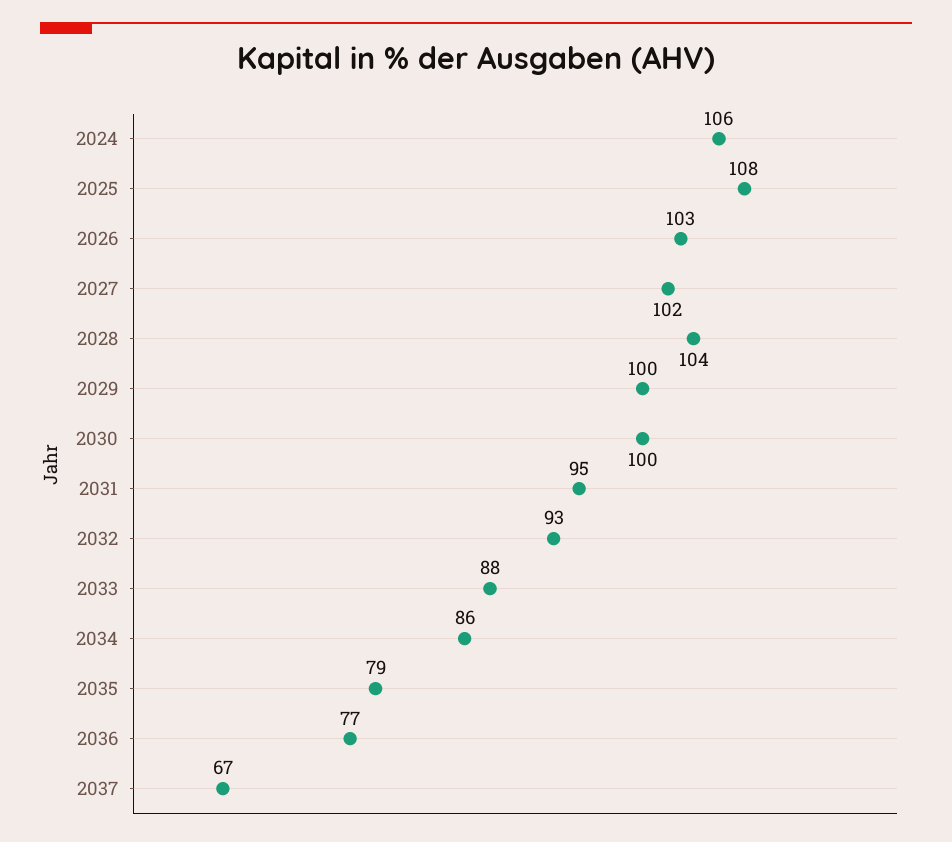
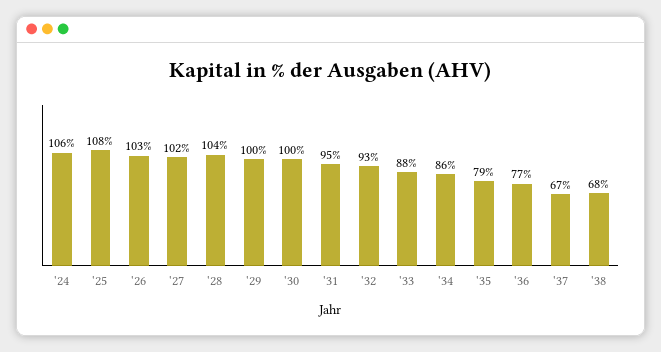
'38: none -> 68

